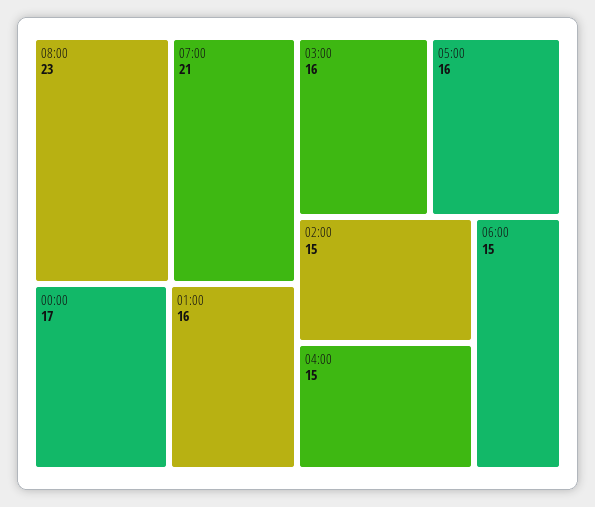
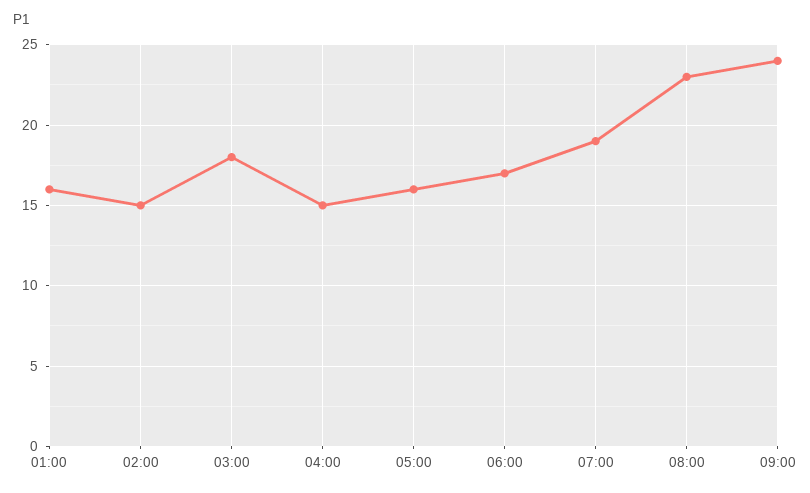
07:00: 21 -> 19
00:00: 17 -> none
03:00: 16 -> 18
06:00: 15 -> 17
09:00: none -> 24

